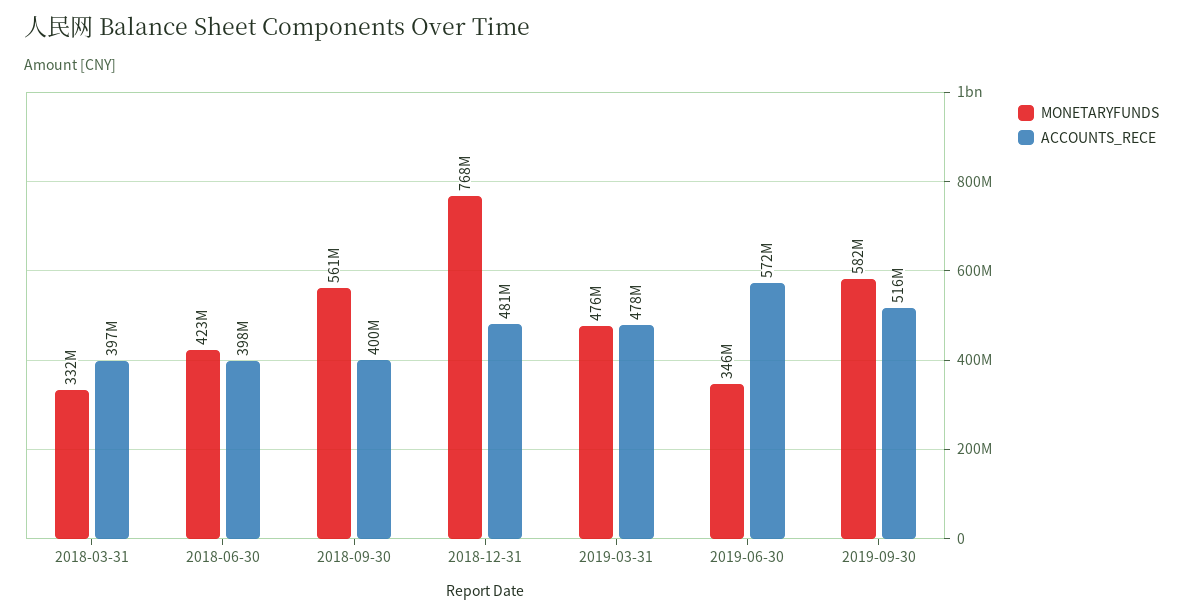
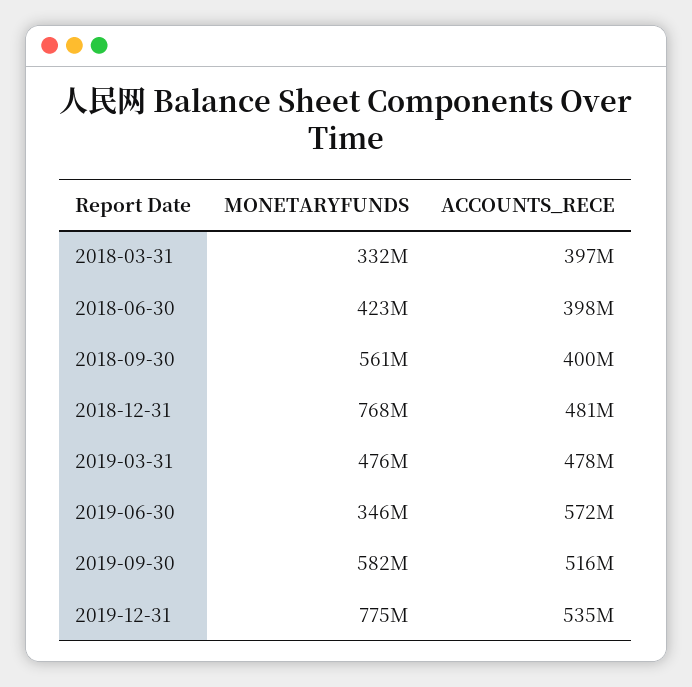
MONETARYFUNDS, 2019-12-31: none -> 775000000
ACCOUNTS_RECE, 2019-12-31: none -> 535000000

